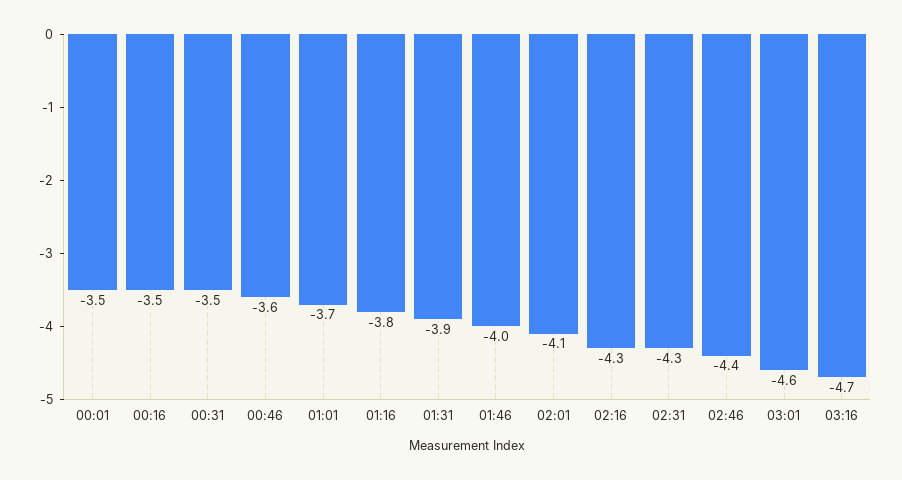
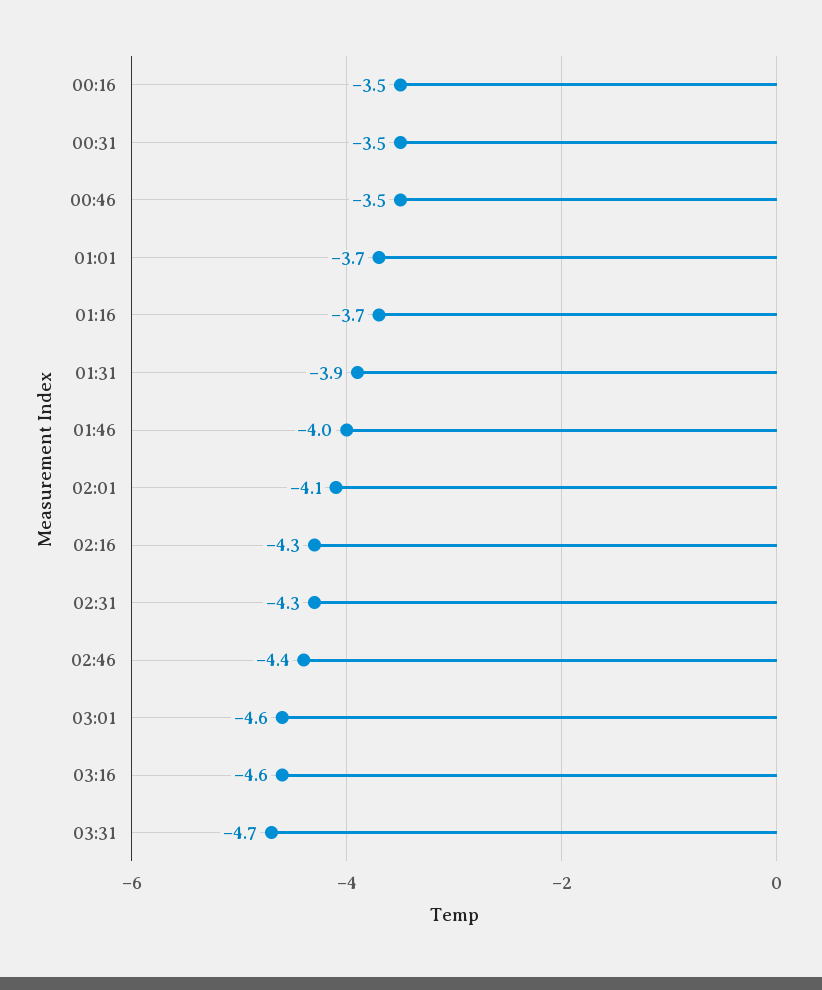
00:01: -3.5 -> none
00:46: -3.6 -> -3.5
01:16: -3.8 -> -3.7
03:16: -4.7 -> -4.6
03:31: none -> -4.7

